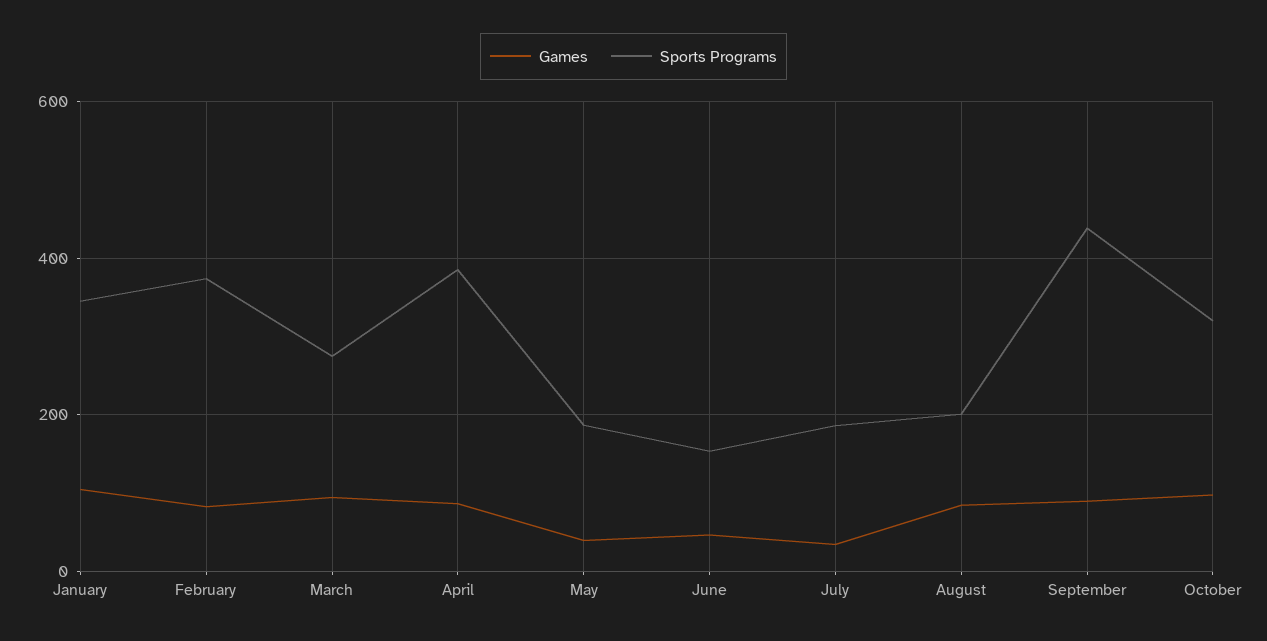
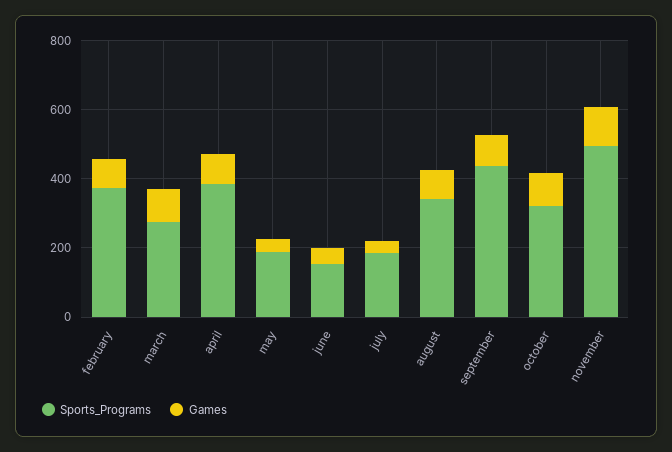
Games, January: 100 -> none
Sports Programs, January: 340 -> none
Sports Programs, August: 200 -> 350
Sports Programs, november: none -> 500
Games, november: none -> 100

